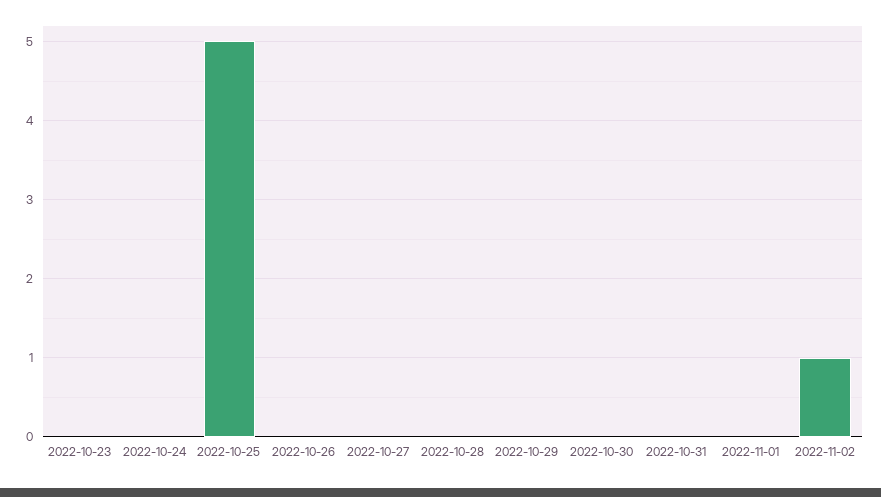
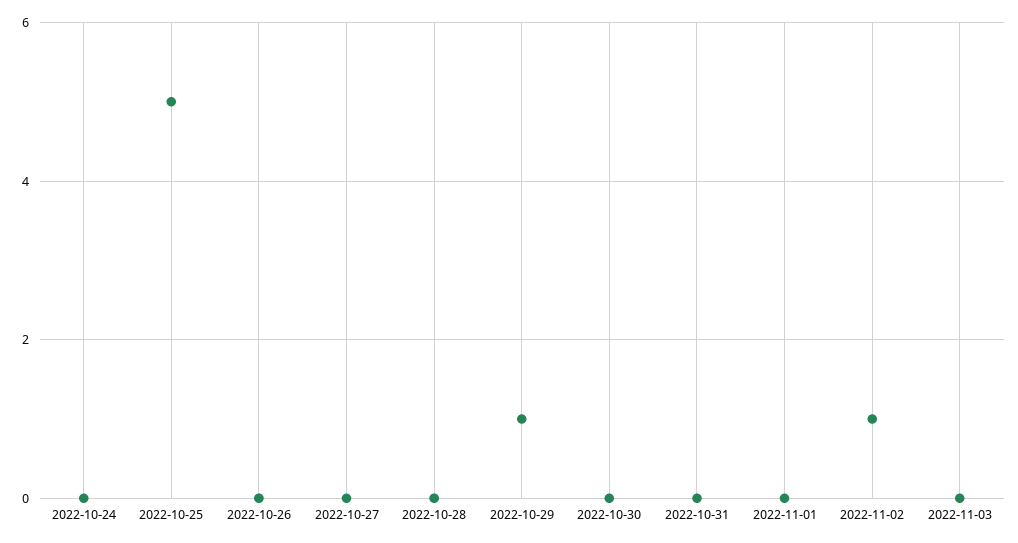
2022-10-23: 0 -> none
2022-10-29: 0 -> 1
2022-11-03: none -> 0

